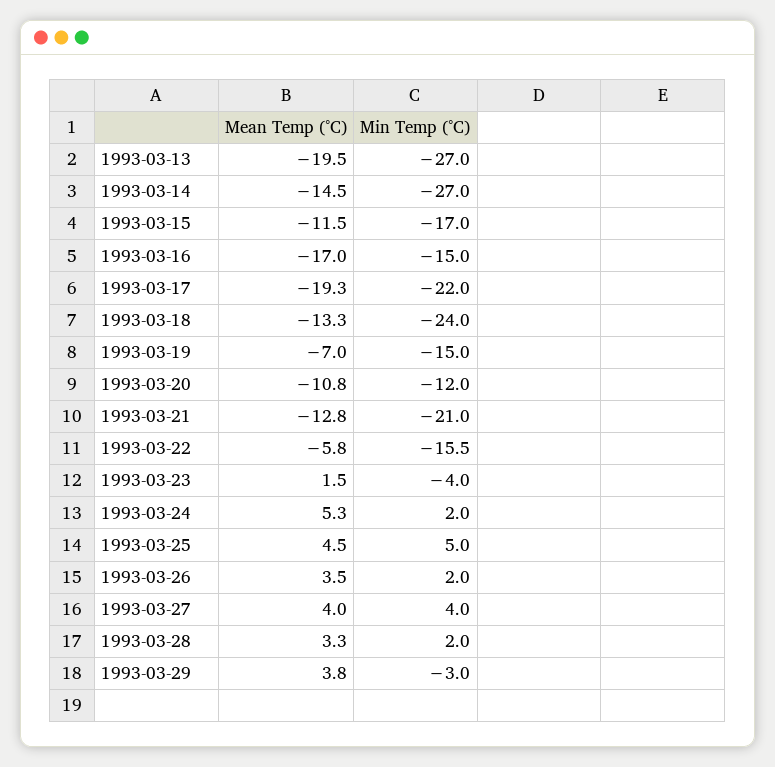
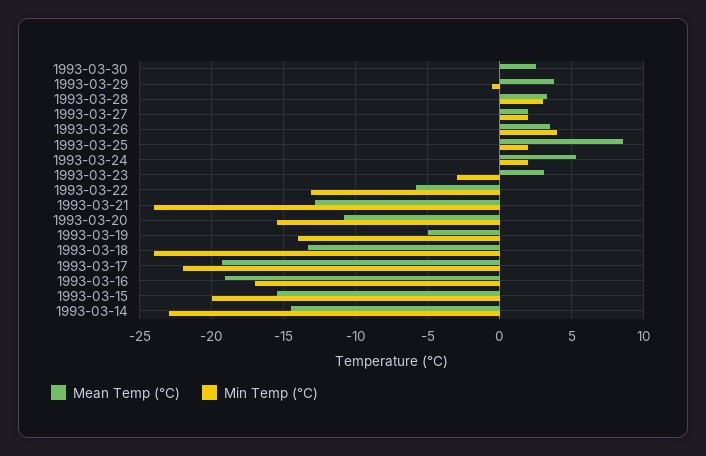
Mean Temp (°C), 1993-03-13: -19.5 -> none
Min Temp (°C), 1993-03-13: -27 -> none
Min Temp (°C), 1993-03-14: -27 -> -23
Mean Temp (°C), 1993-03-15: -11.5 -> -15.5
Min Temp (°C), 1993-03-15: -17 -> -20
Mean Temp (°C), 1993-03-16: -17 -> -19
Min Temp (°C), 1993-03-16: -15 -> -17
Mean Temp (°C), 1993-03-19: -7 -> -5
Min Temp (°C), 1993-03-19: -15 -> -14
Min Temp (°C), 1993-03-20: -12 -> -15.5
Min Temp (°C), 1993-03-21: -21 -> -24
Min Temp (°C), 1993-03-22: -15.5 -> -13
Mean Temp (°C), 1993-03-23: 1.5 -> 3
Min Temp (°C), 1993-03-23: -4 -> -3
Mean Temp (°C), 1993-03-25: 4.5 -> 8.5
Min Temp (°C), 1993-03-25: 5 -> 2
Min Temp (°C), 1993-03-26: 2 -> 4
Mean Temp (°C), 1993-03-27: 4 -> 2
Min Temp (°C), 1993-03-27: 4 -> 2
Min Temp (°C), 1993-03-28: 2 -> 3
Min Temp (°C), 1993-03-29: -3 -> -0.5
Mean Temp (°C), 1993-03-30: none -> 2.5
Min Temp (°C), 1993-03-30: none -> 0

